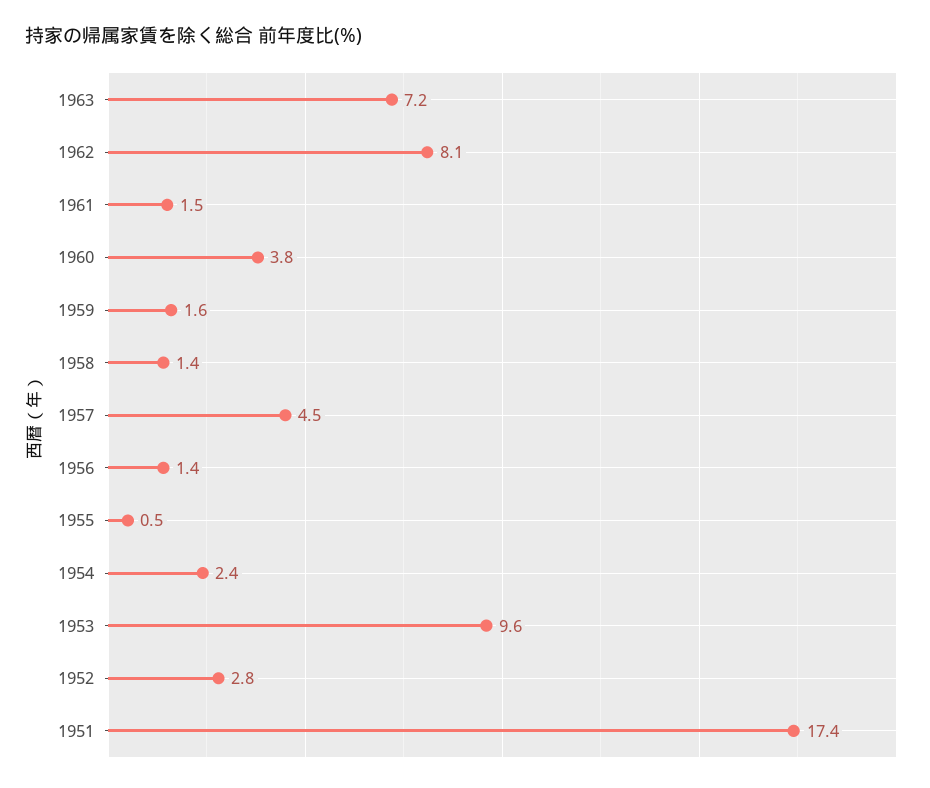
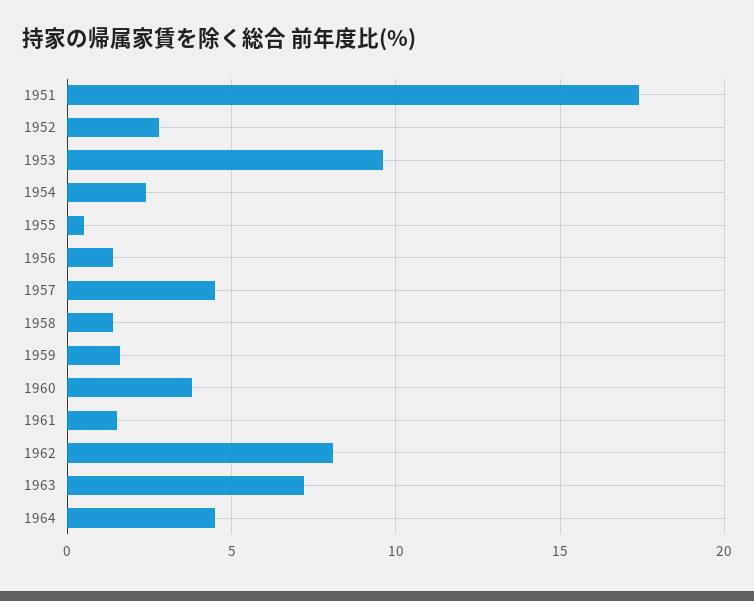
1964: none -> 4.5

